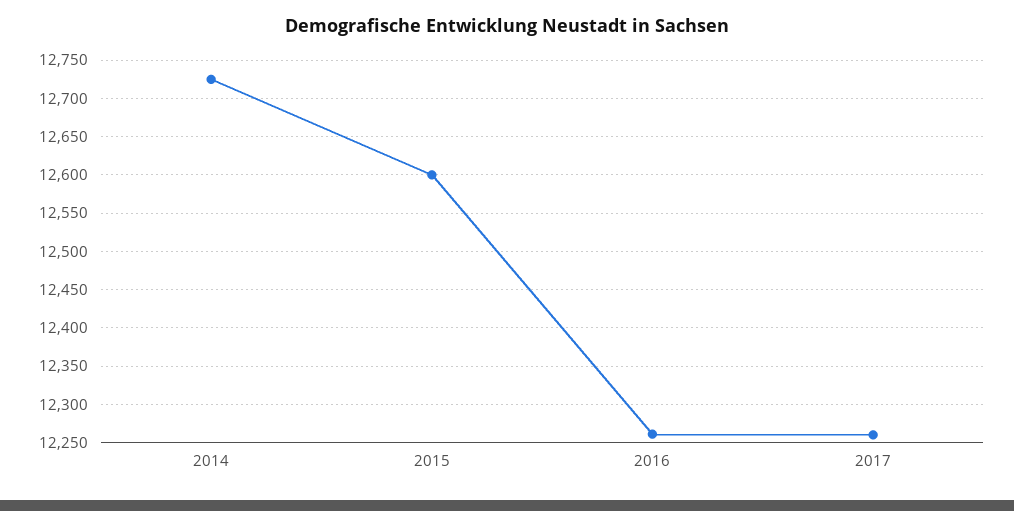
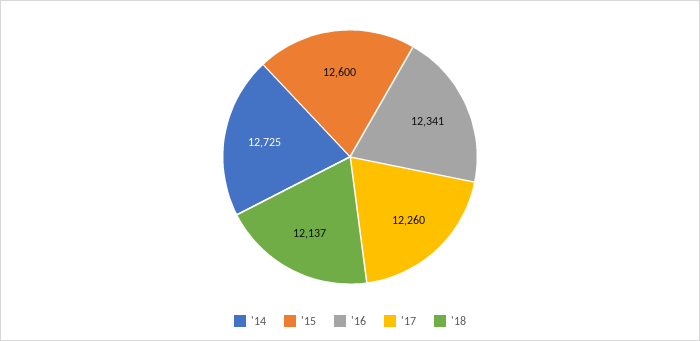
2016: 12260 -> 12341
'18: none -> 12137

